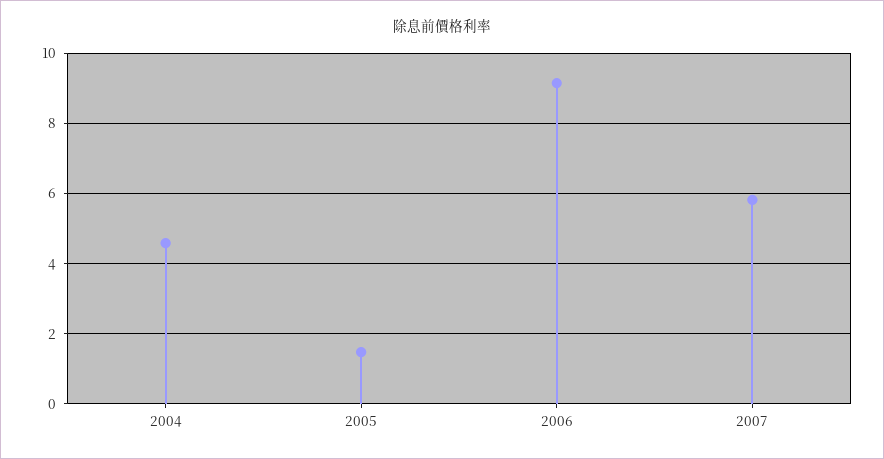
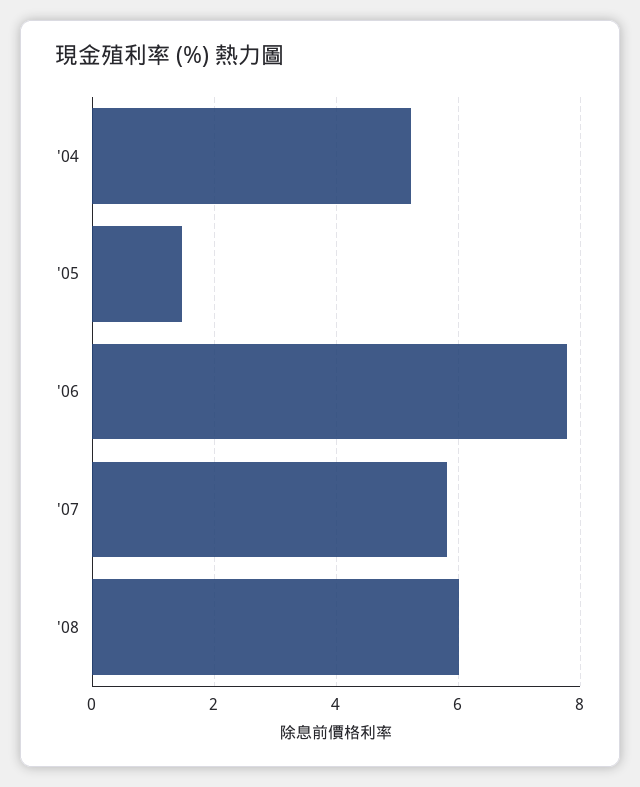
2004: 4.6 -> 5.2
2006: 9.2 -> 7.8
'08: none -> 6

